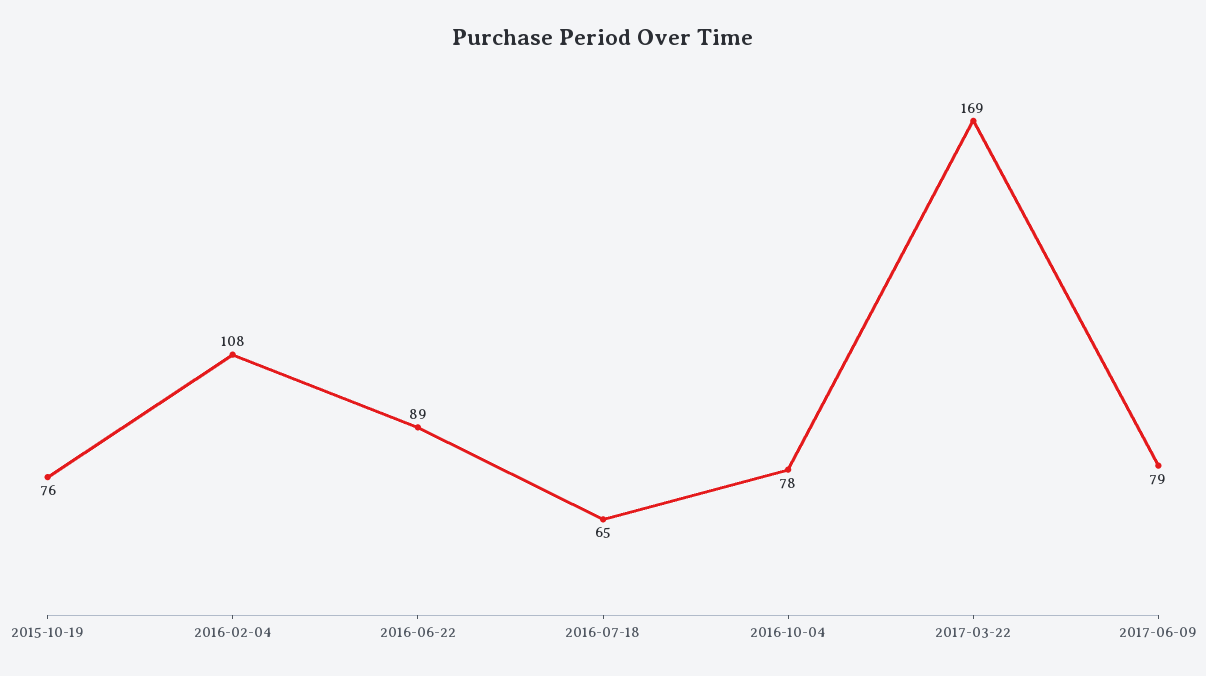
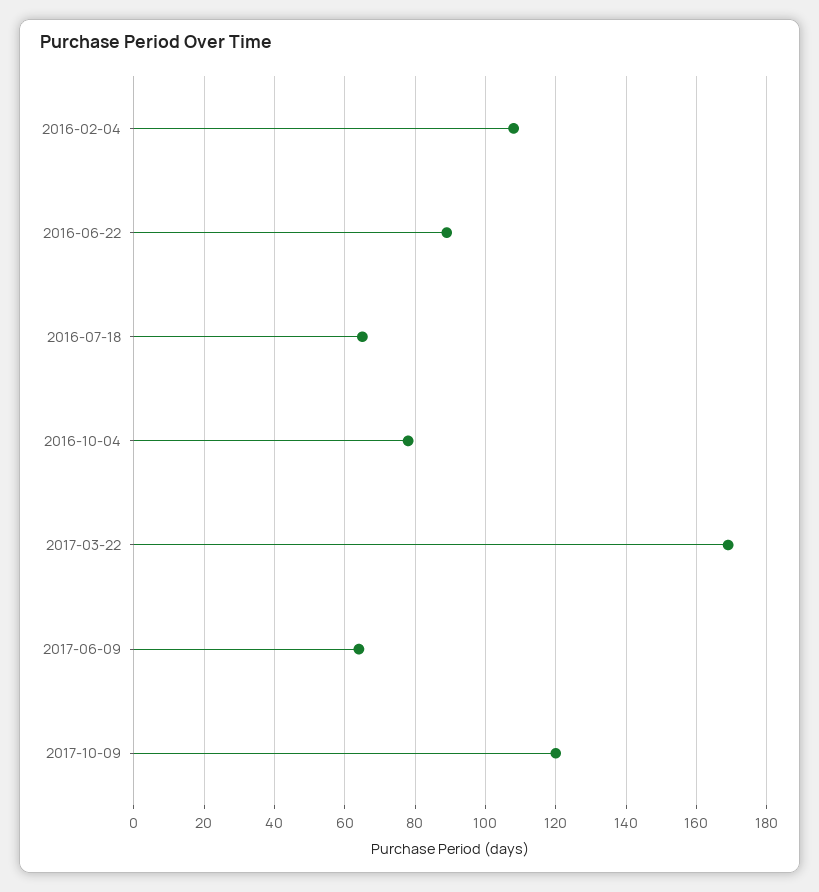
2015-10-19: 76 -> none
2017-06-09: 79 -> 65
2017-10-09: none -> 120

